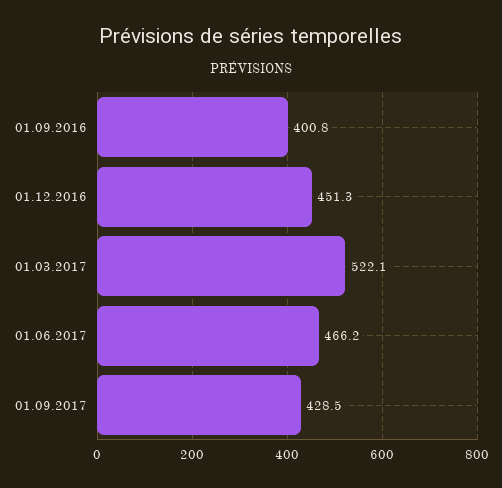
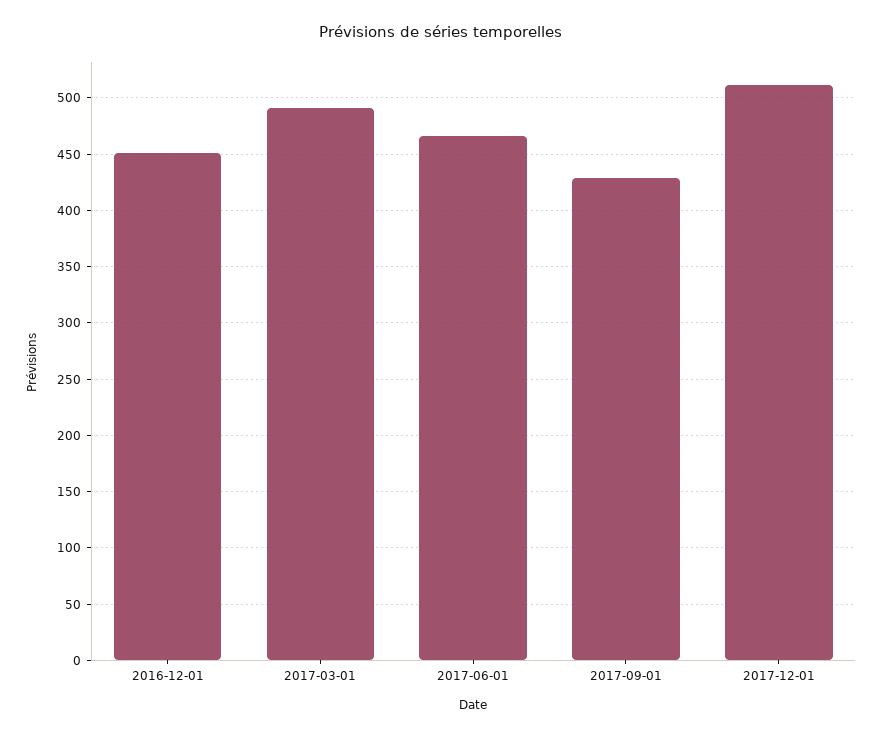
01.09.2016: 400.8 -> none
01.03.2017: 522.1 -> 490
2017-12-01: none -> 510

